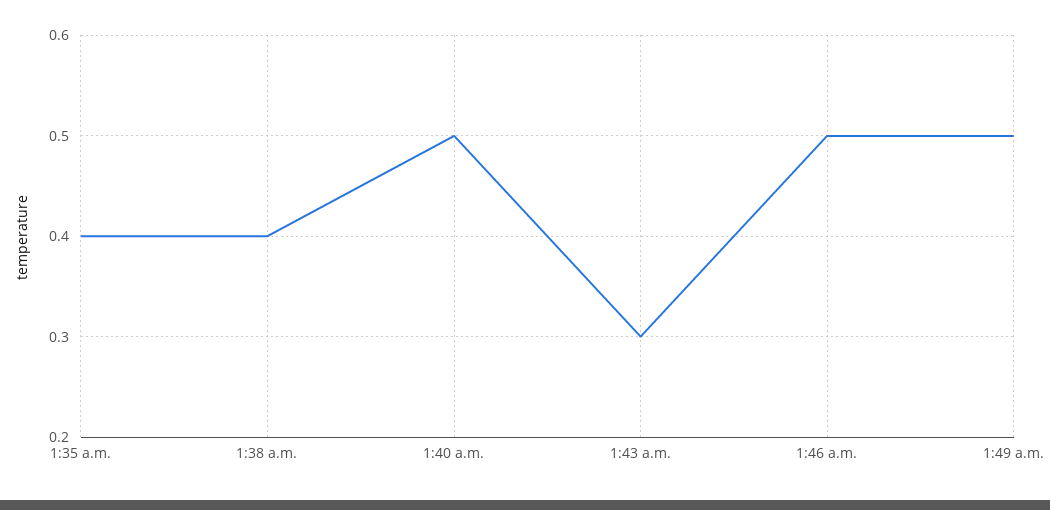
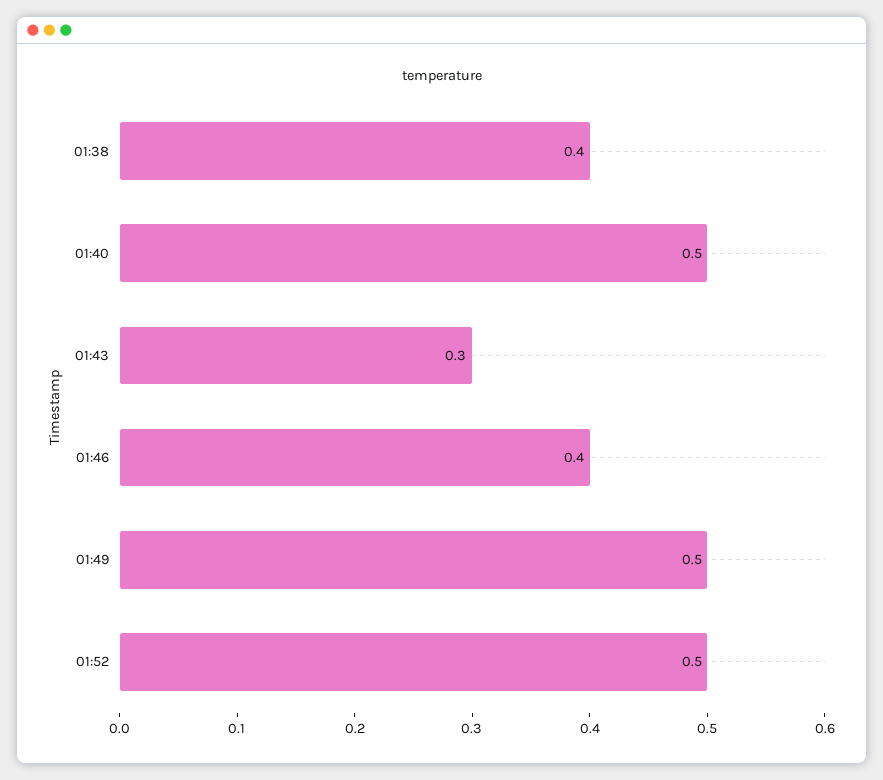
1:35 a.m.: 0.4 -> none
1:46 a.m.: 0.5 -> 0.4
01:52: none -> 0.5

